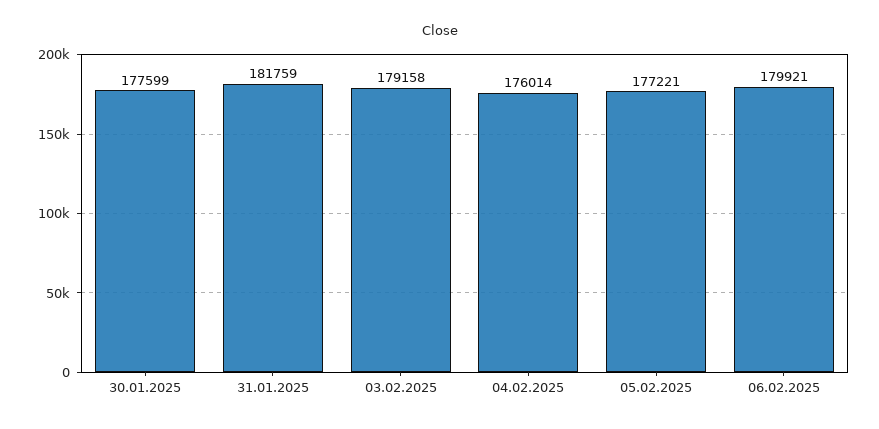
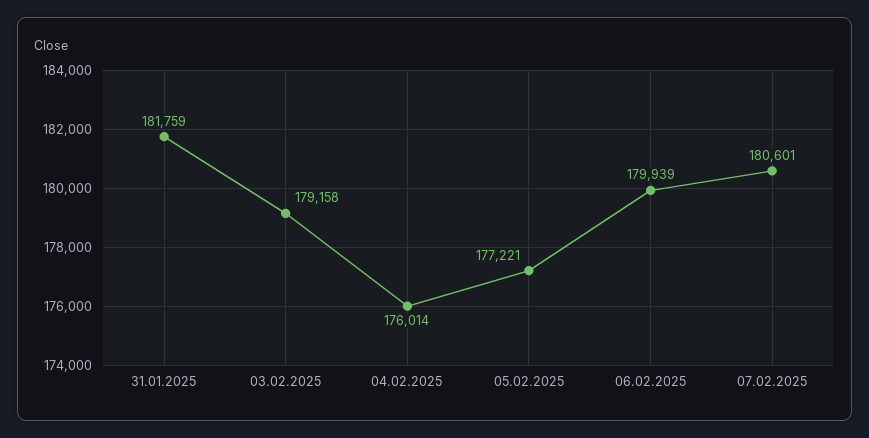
30.01.2025: 177599 -> none
06.02.2025: 179921 -> 179939
07.02.2025: none -> 180601

